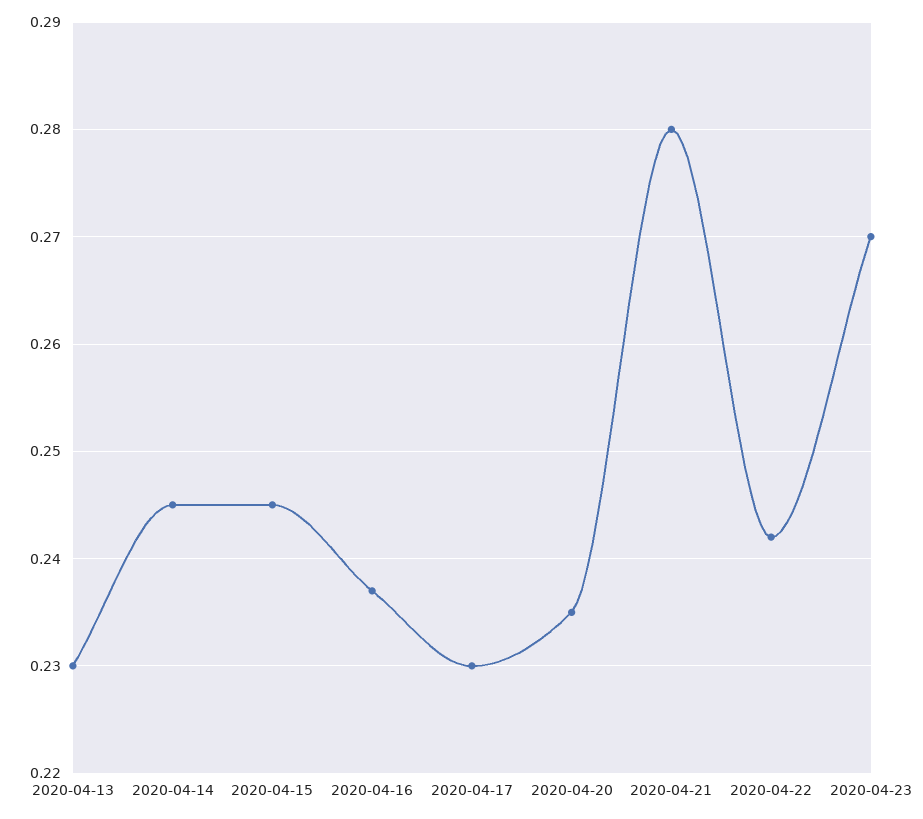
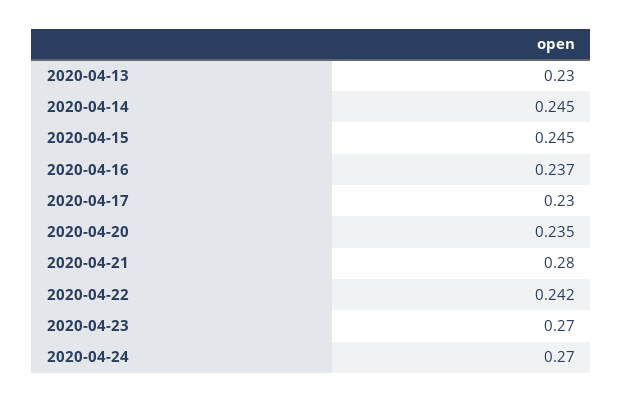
2020-04-24: none -> 0.27

